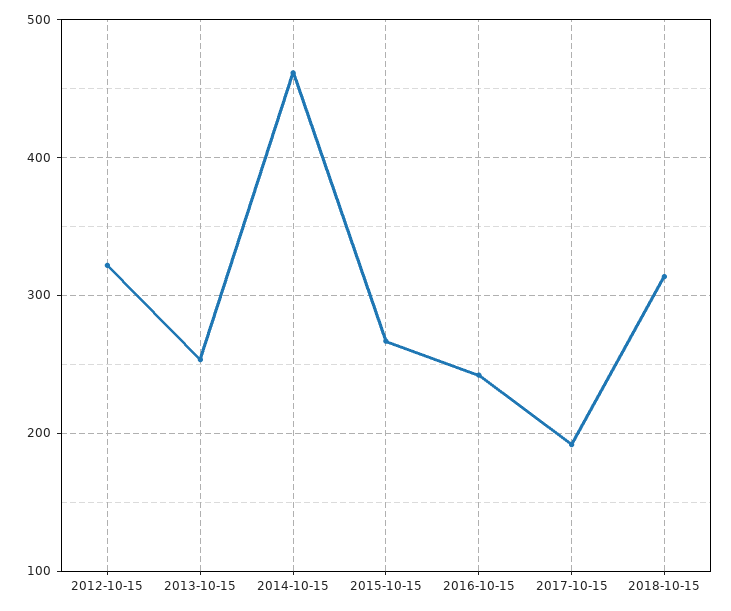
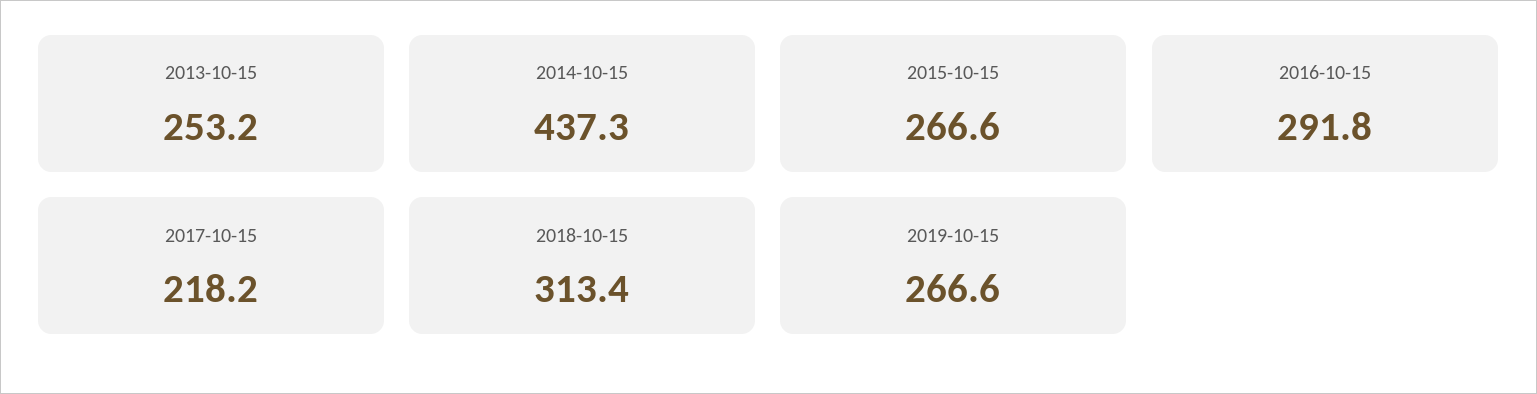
2012-10-15: 320 -> none
2014-10-15: 460 -> 437.3
2016-10-15: 240 -> 291.8
2017-10-15: 190 -> 218.2
2019-10-15: none -> 266.6

